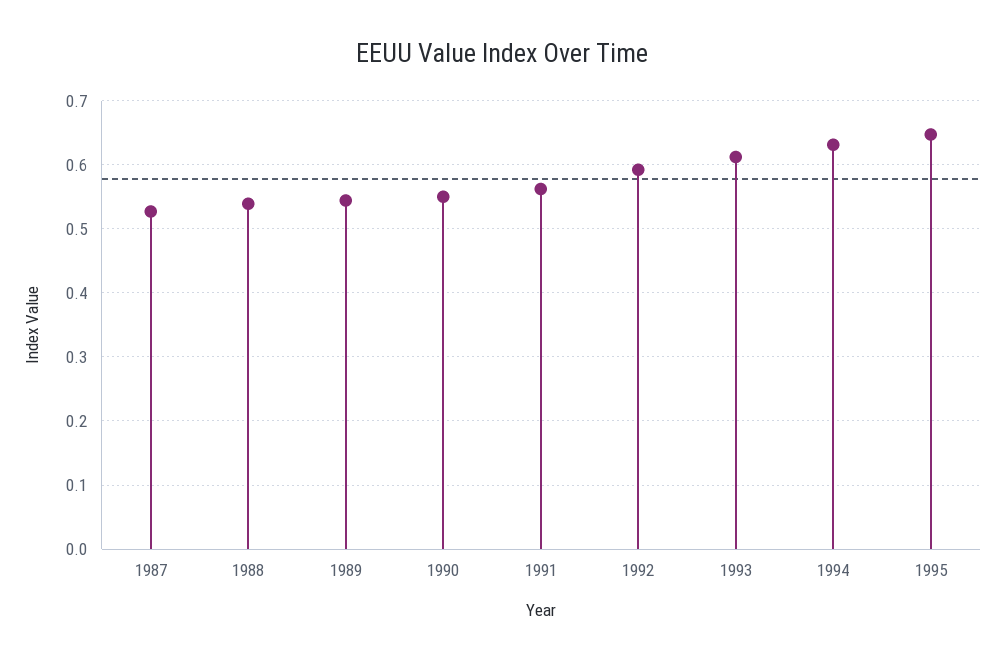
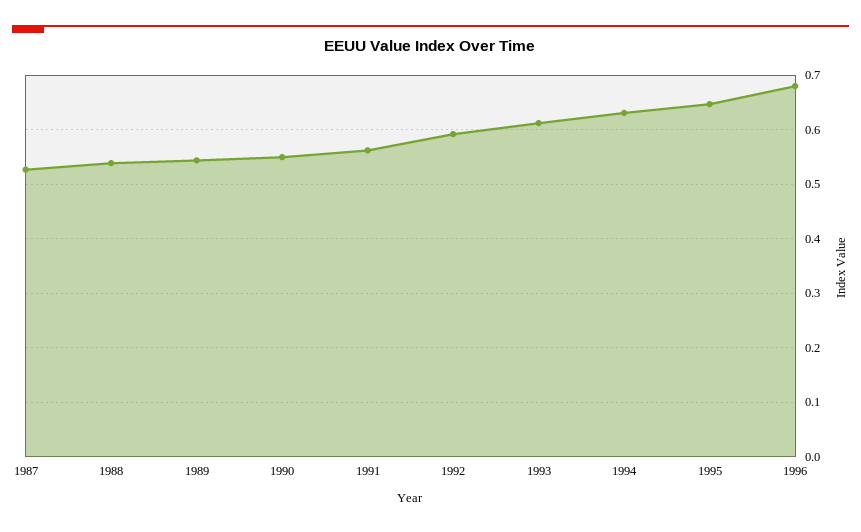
1996: none -> 0.68

